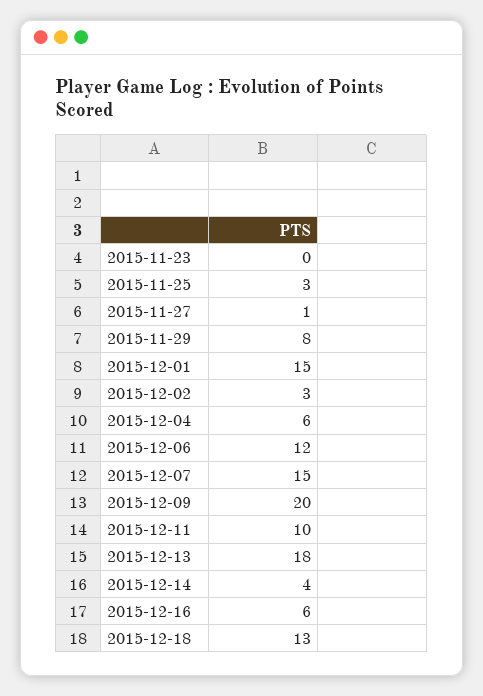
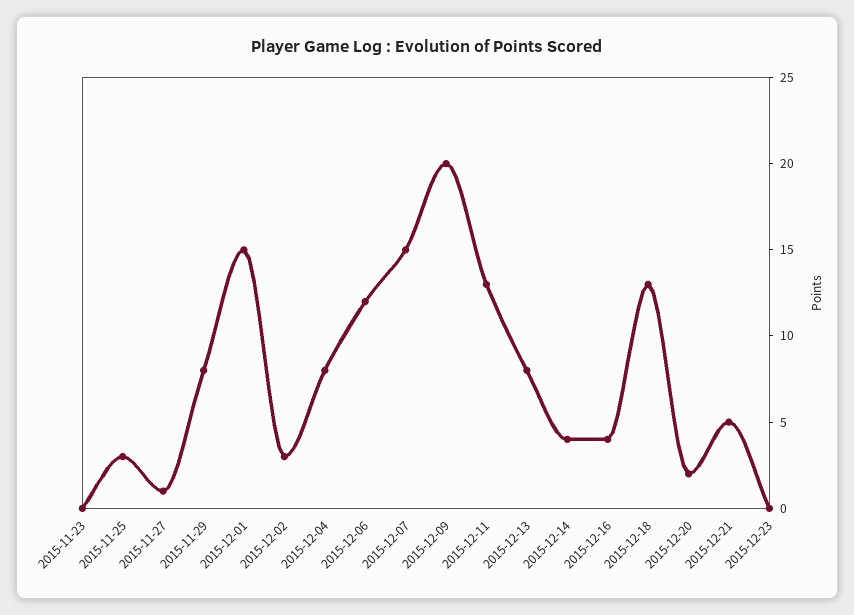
2015-12-04: 6 -> 8
2015-12-11: 10 -> 13
2015-12-13: 18 -> 8
2015-12-16: 6 -> 4
2015-12-20: none -> 2
2015-12-21: none -> 5
2015-12-23: none -> 0

